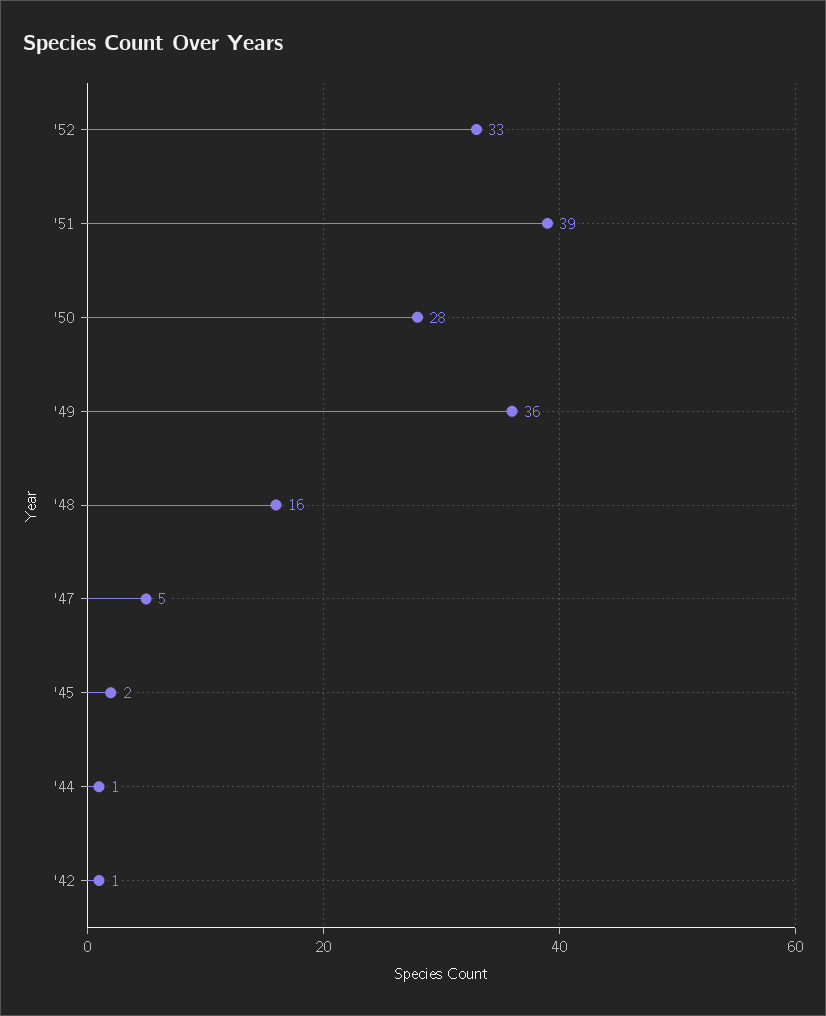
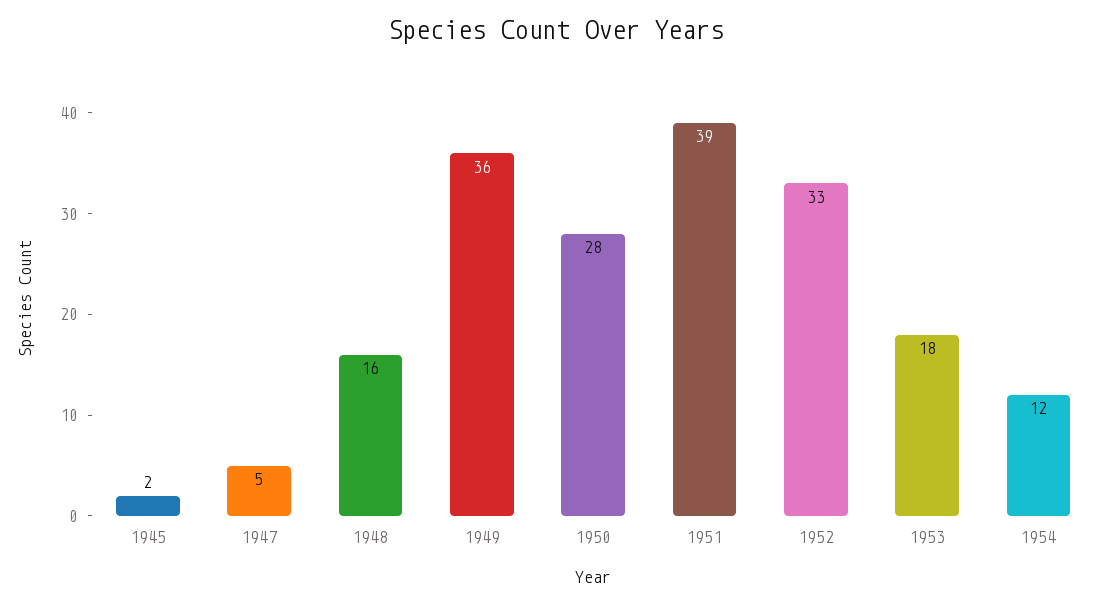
'44: 1 -> none
'42: 1 -> none
1953: none -> 18
1954: none -> 12

